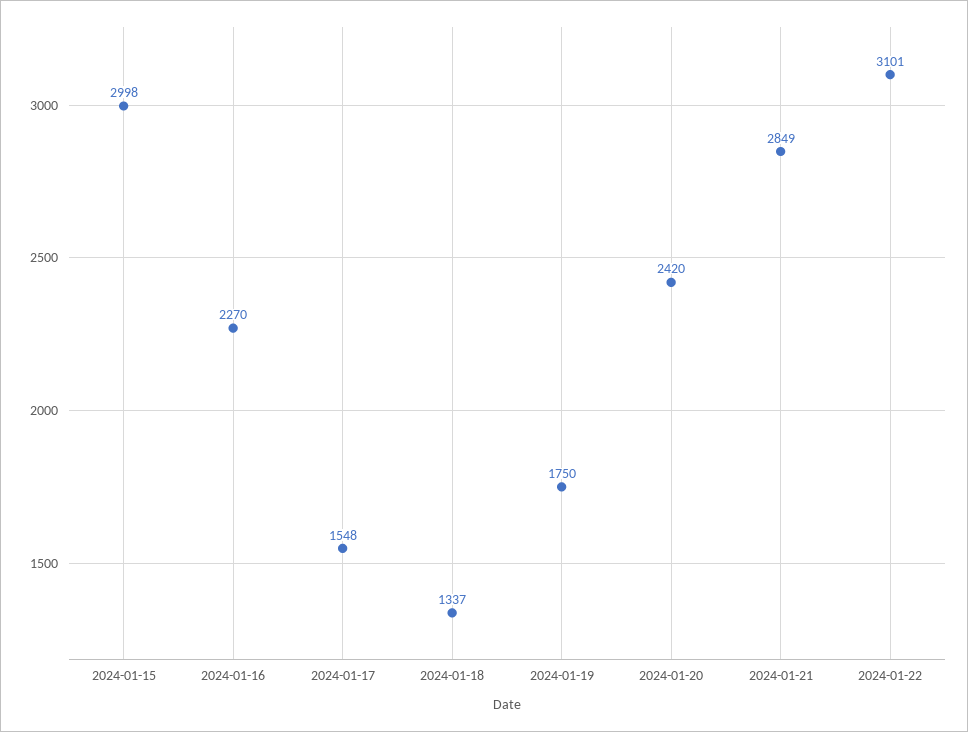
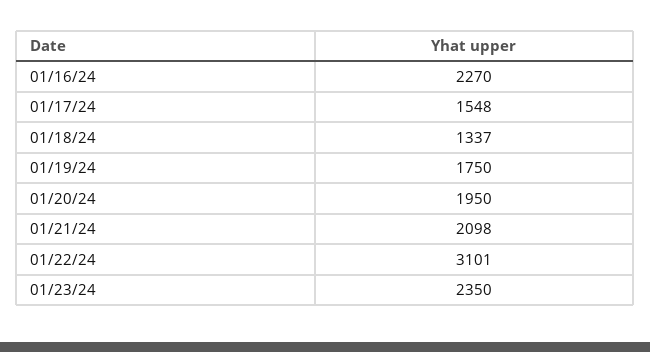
2024-01-15: 2998 -> none
2024-01-20: 2420 -> 1950
2024-01-21: 2849 -> 2098
01/23/24: none -> 2350

